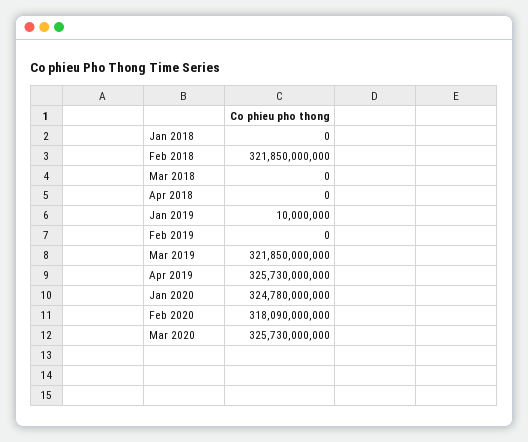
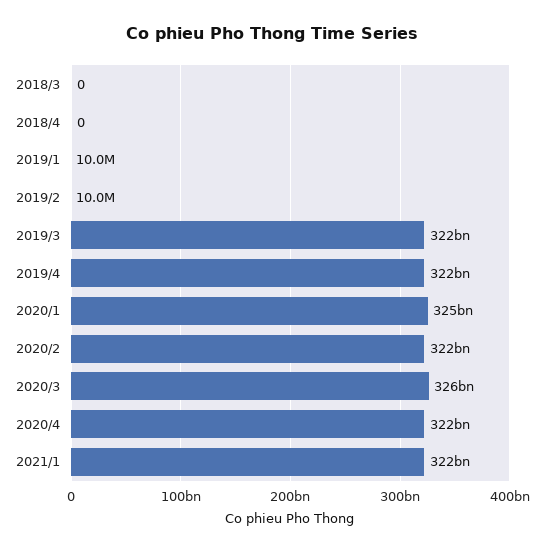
Jan 2018: 0 -> none
Feb 2018: 321850000000 -> none
Feb 2019: 0 -> 10000000
Apr 2019: 325730000000 -> 322000000000
Feb 2020: 318090000000 -> 322000000000
2020/4: none -> 322000000000
2021/1: none -> 322000000000

